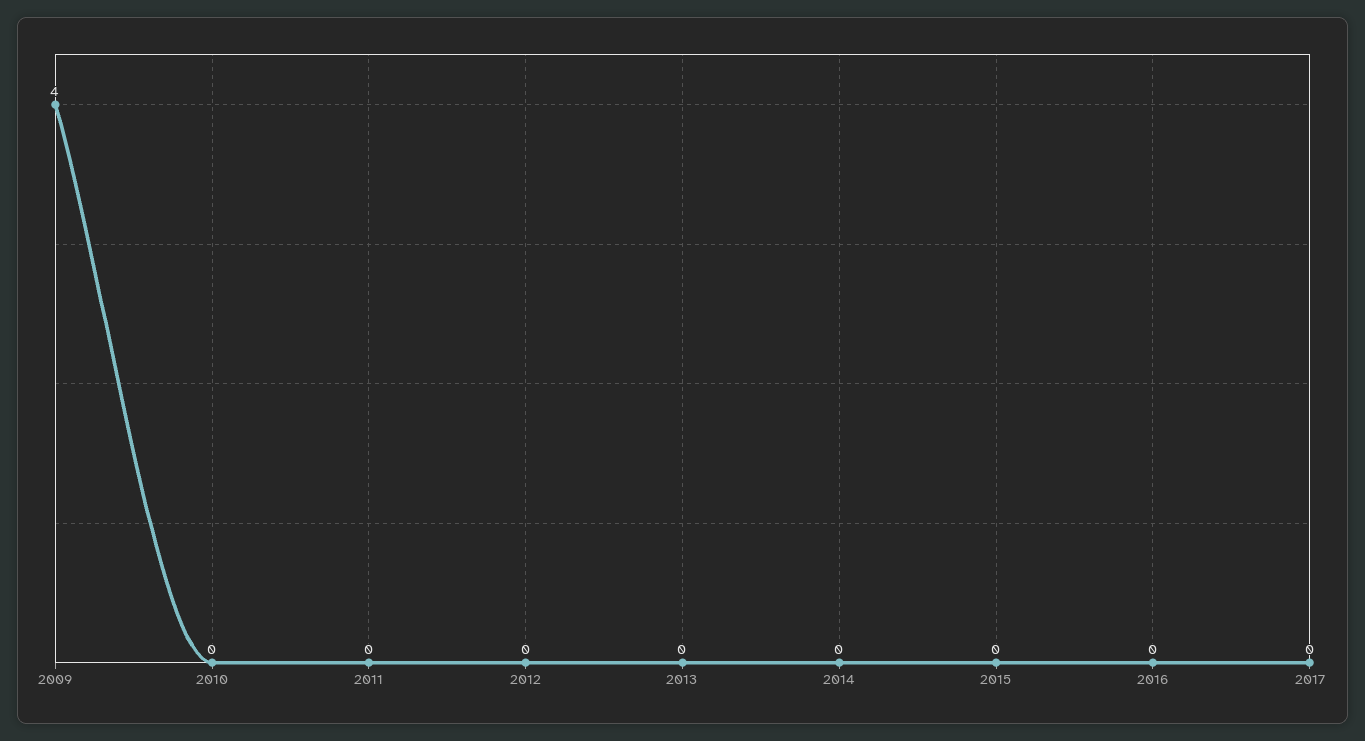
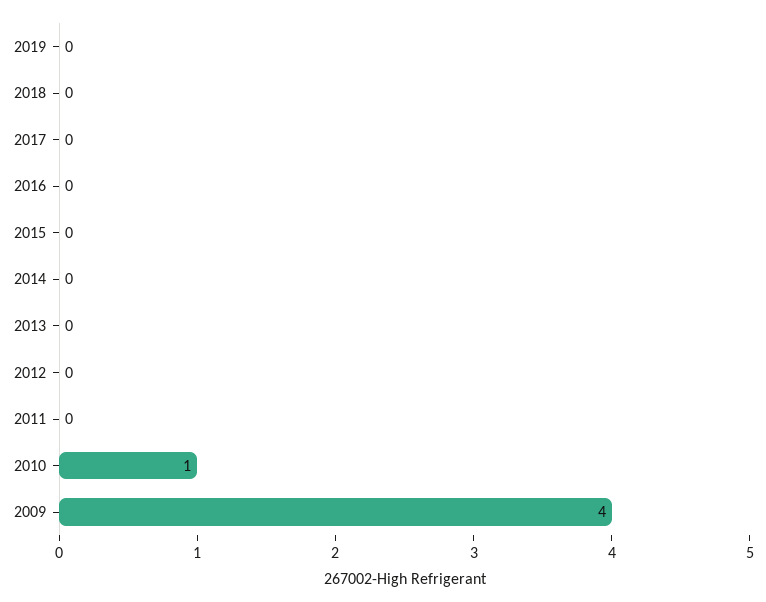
2010: 0 -> 1
2019: none -> 0
2018: none -> 0

